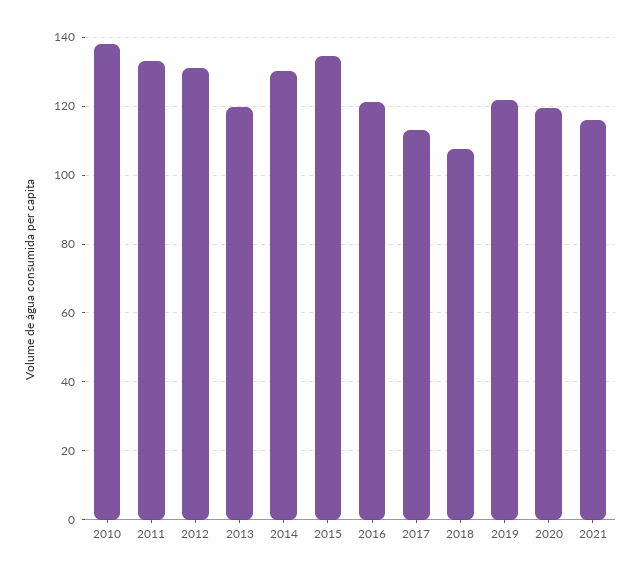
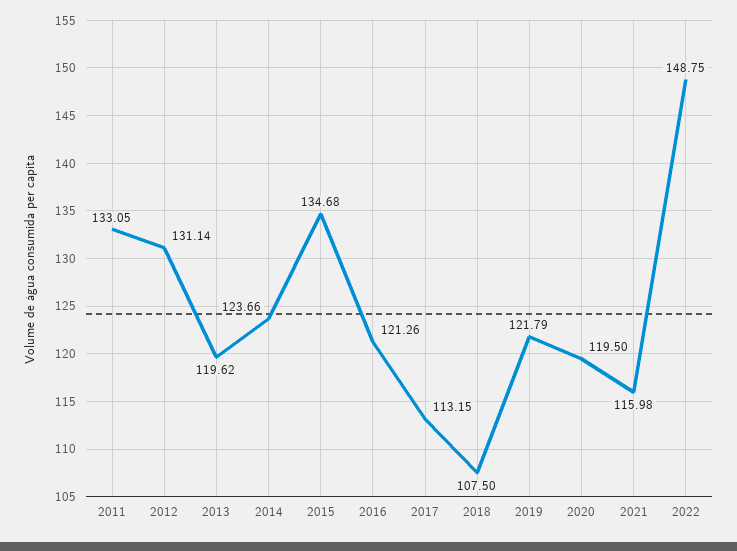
2010: 138 -> none
2014: 130 -> 123.66
2022: none -> 148.75

